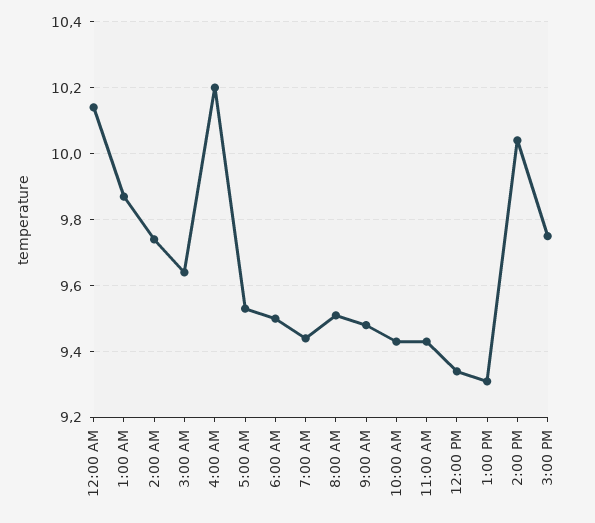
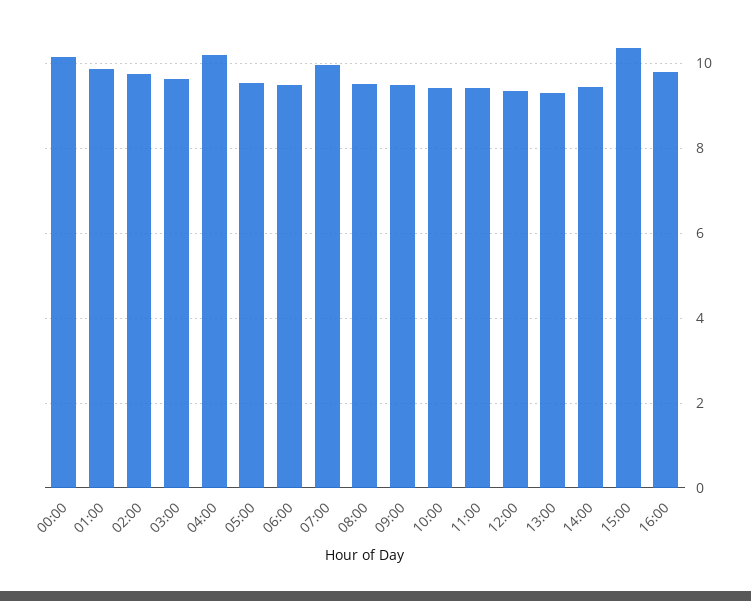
7:00 AM: 9.45 -> 10
2:00 PM: 10.05 -> 9.4
3:00 PM: 9.75 -> 10.4
16:00: none -> 9.8

